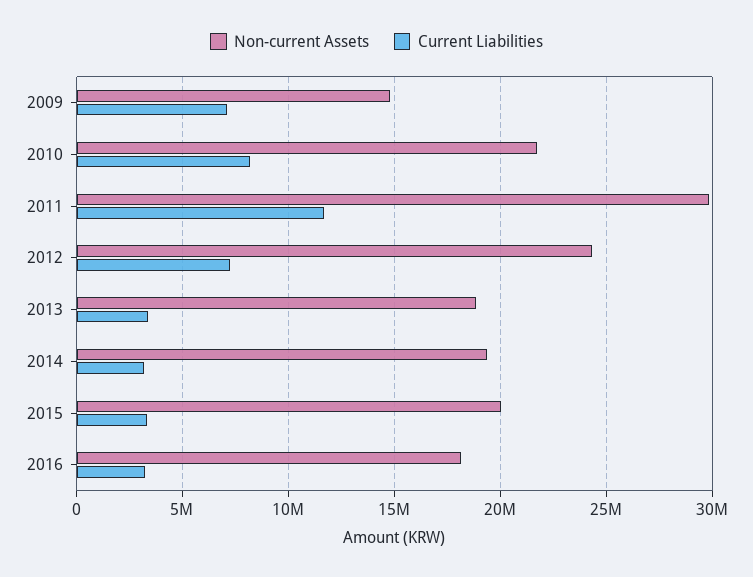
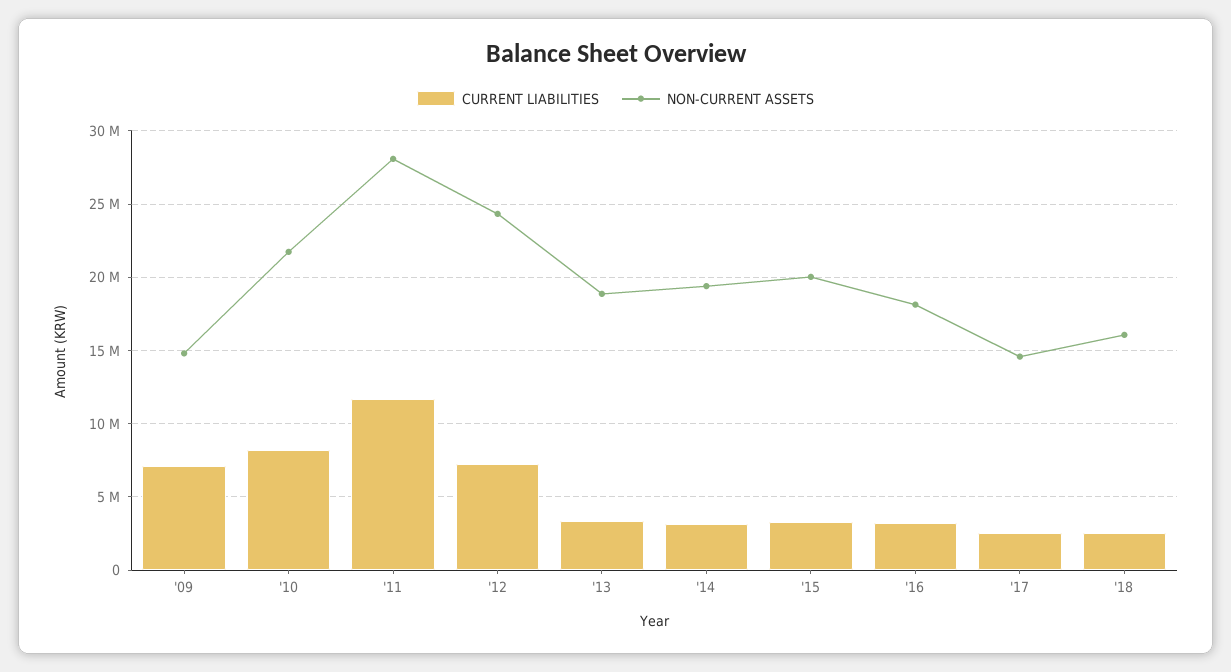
Non-current Assets, 2011: 30000000 -> 28000000
Current Liabilities, '17: none -> 2500000
Non-current Assets, '17: none -> 14500000
Current Liabilities, '18: none -> 2500000
Non-current Assets, '18: none -> 16000000

